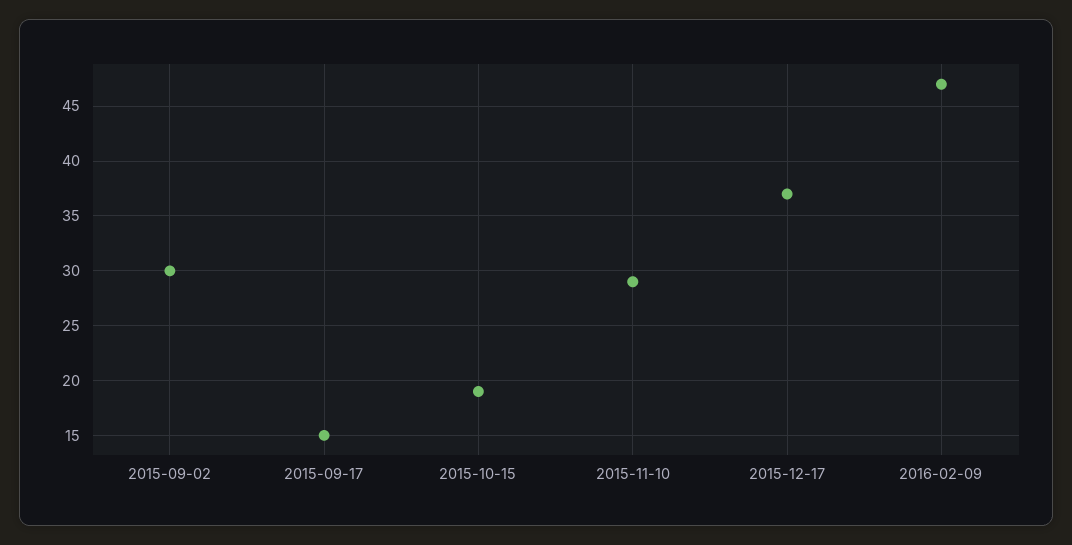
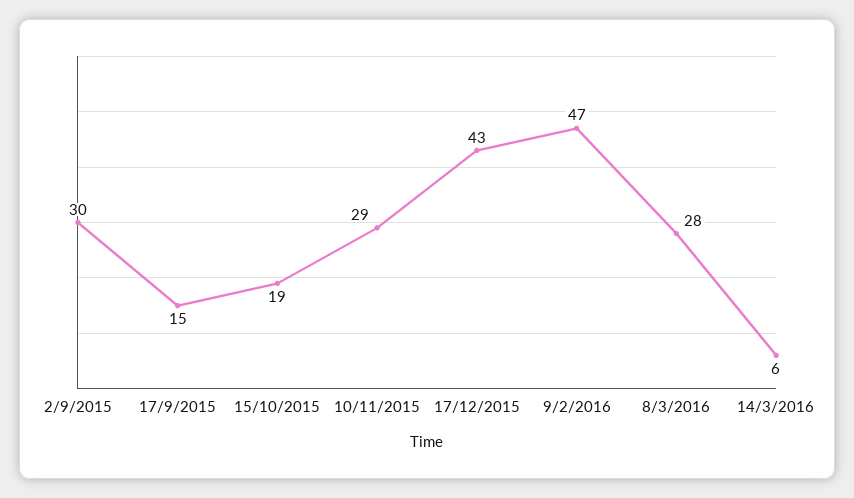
2015-12-17: 37 -> 43
8/3/2016: none -> 28
14/3/2016: none -> 6

